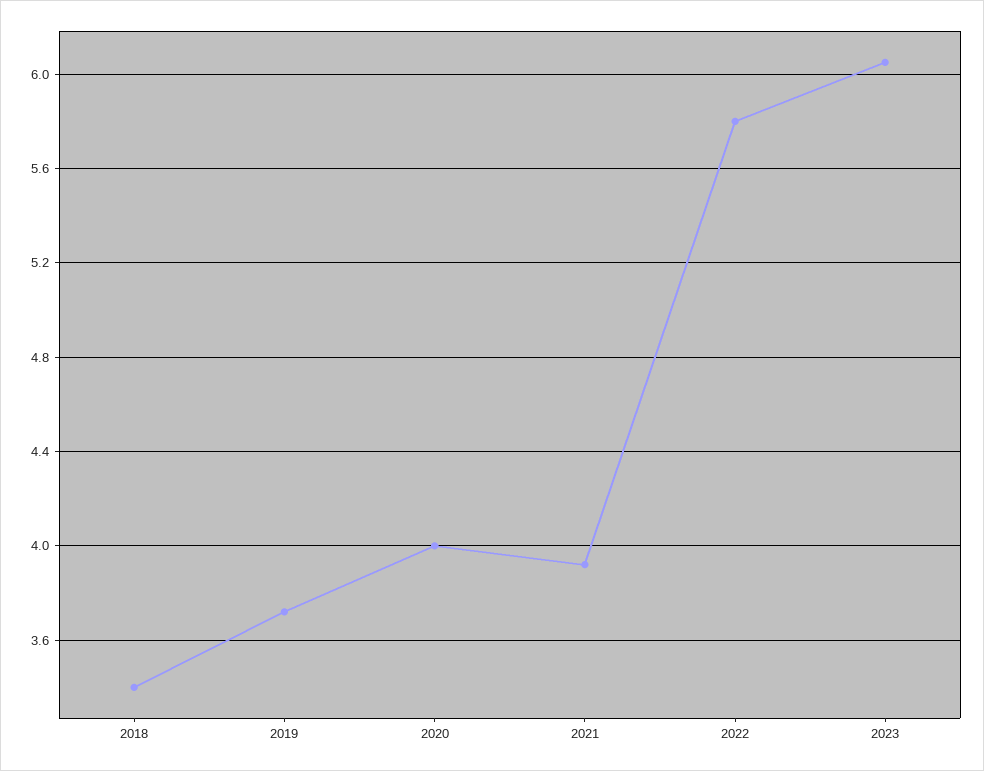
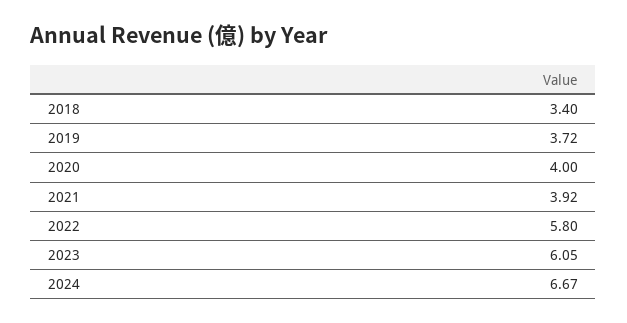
2024: none -> 6.67

